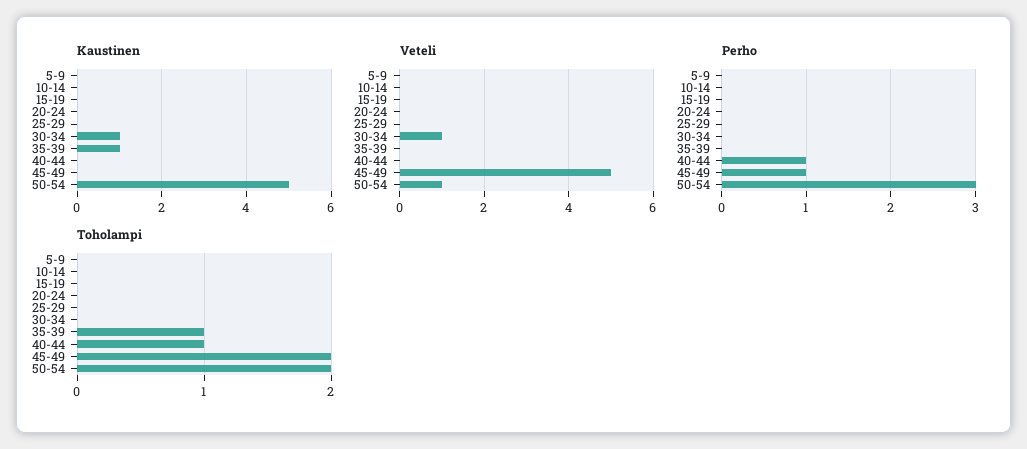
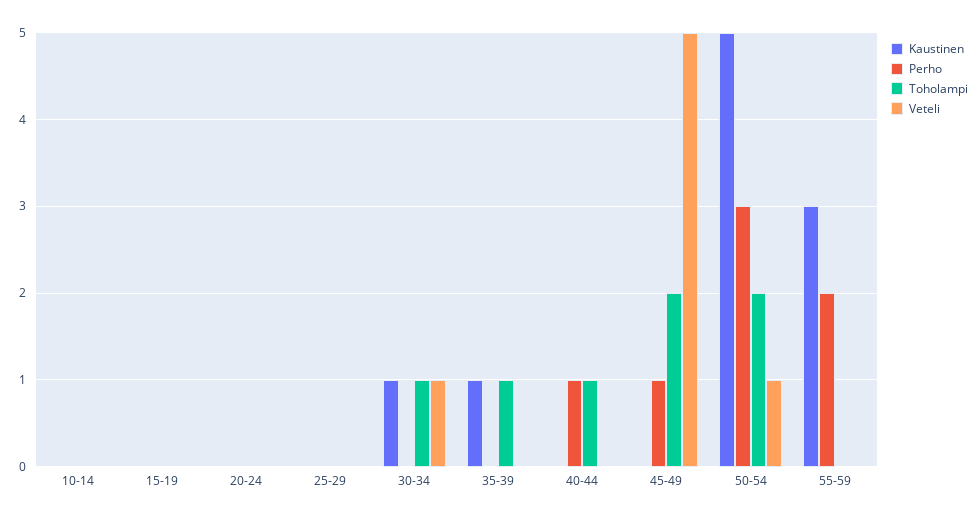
Kaustinen, 5-9: 0 -> none
Veteli, 5-9: 0 -> none
Perho, 5-9: 0 -> none
Toholampi, 5-9: 0 -> none
Toholampi, 30-34: 0 -> 1
Kaustinen, 55-59: none -> 3
Perho, 55-59: none -> 2
Toholampi, 55-59: none -> 0
Veteli, 55-59: none -> 0

